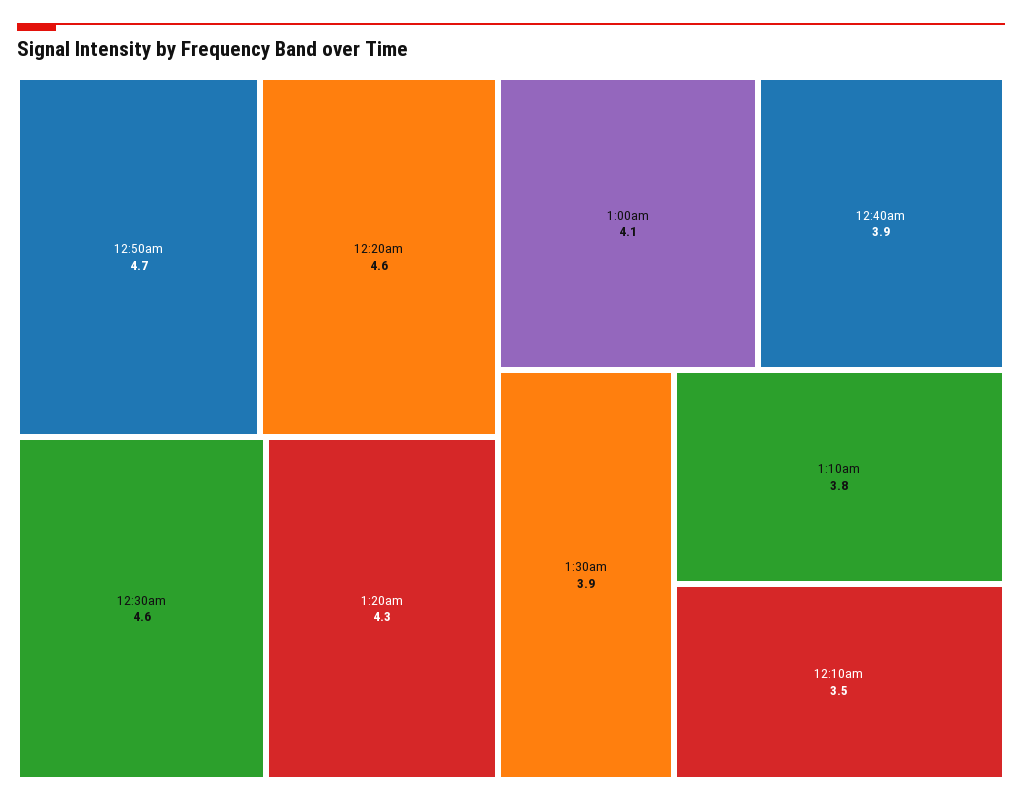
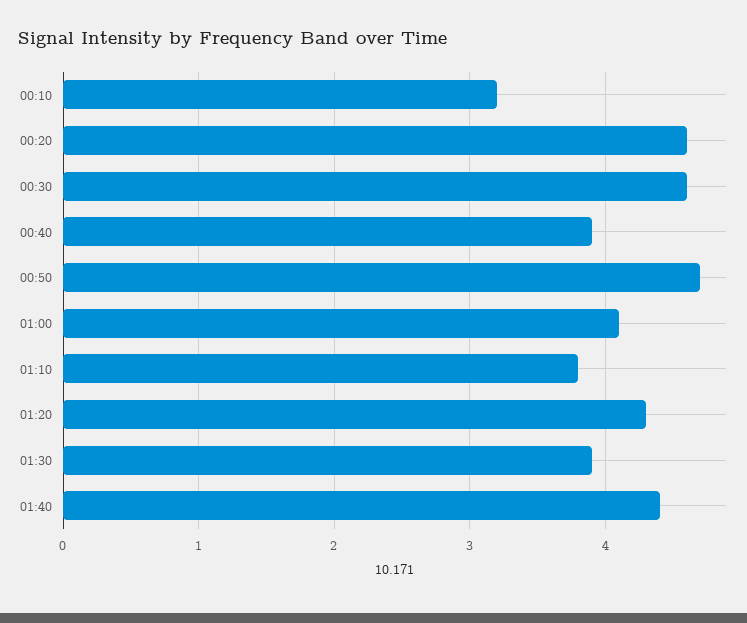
12:10am: 3.5 -> 3.2
01:40: none -> 4.4

